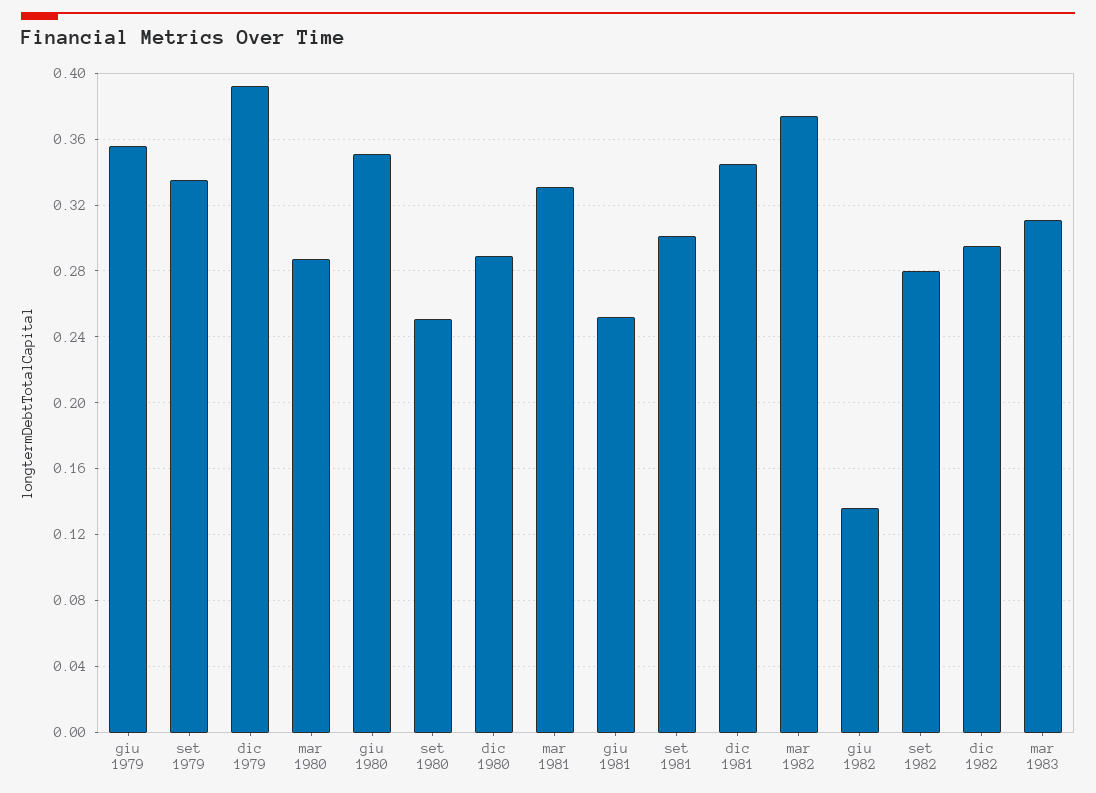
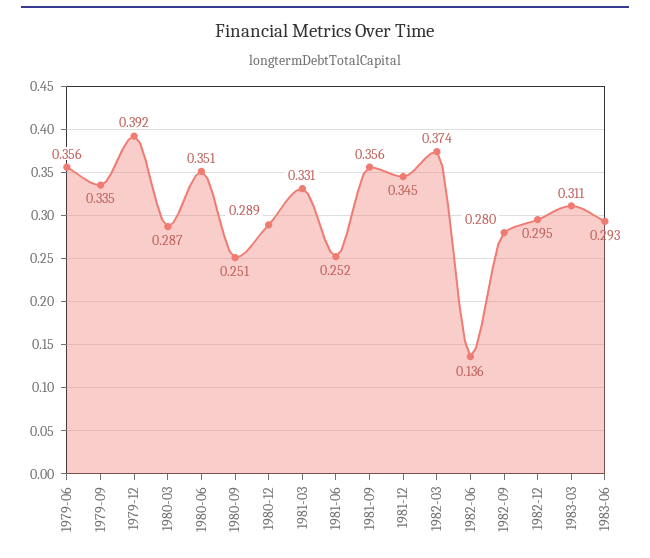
set 1981: 0.3 -> 0.356
1983-06: none -> 0.293

